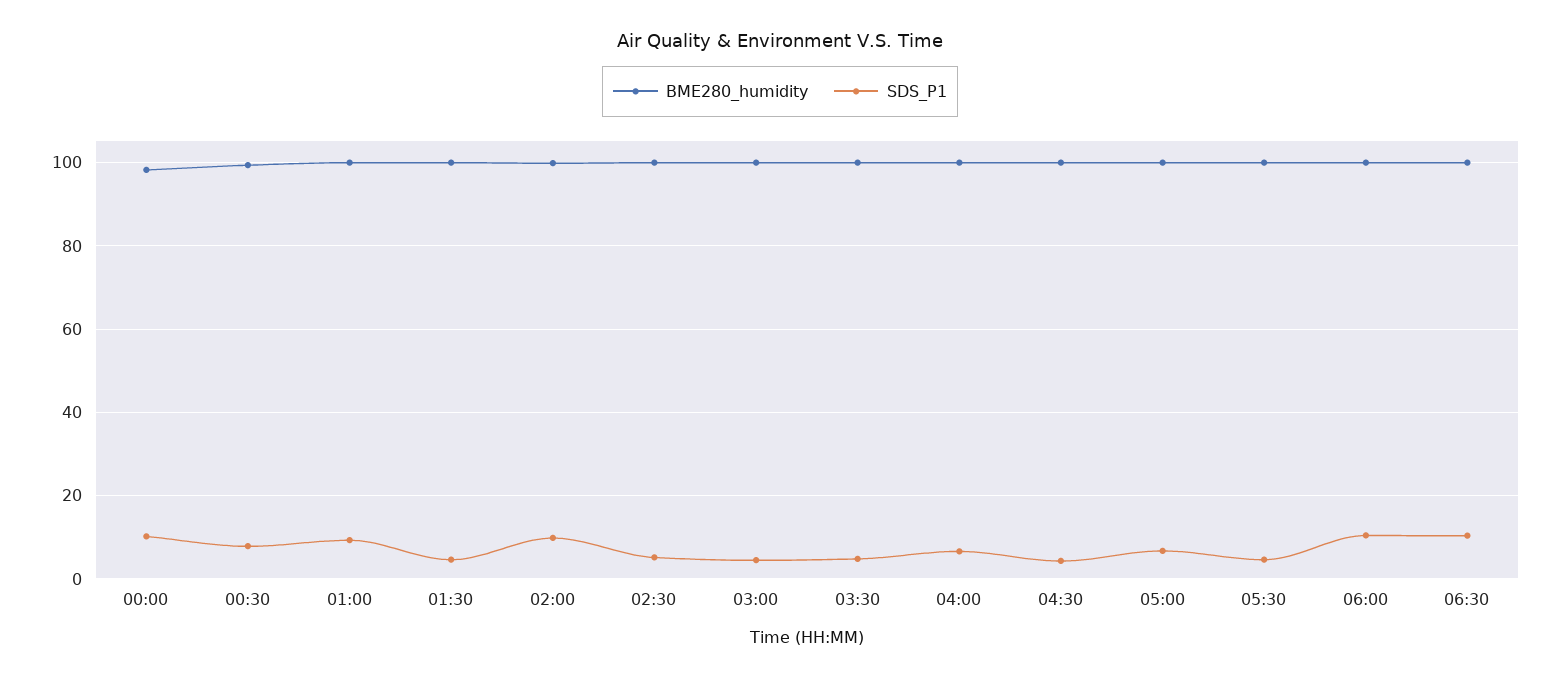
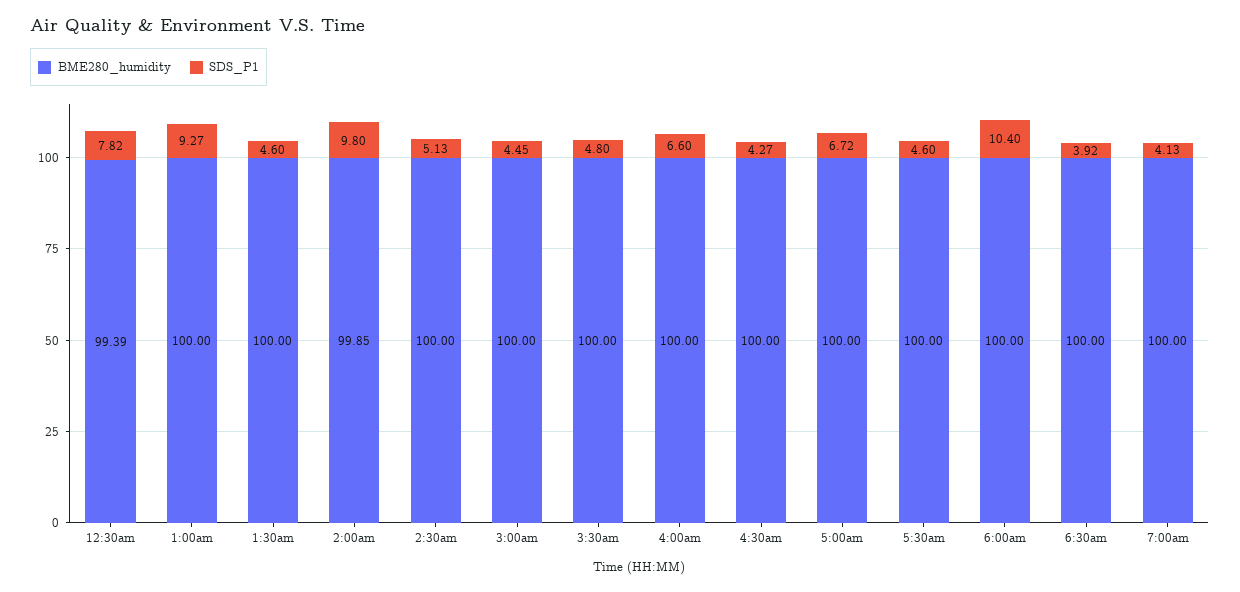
BME280_humidity, 00:00: 98 -> none
SDS_P1, 00:00: 10 -> none
SDS_P1, 06:30: 10 -> 3.92
BME280_humidity, 7:00am: none -> 100
SDS_P1, 7:00am: none -> 4.13

